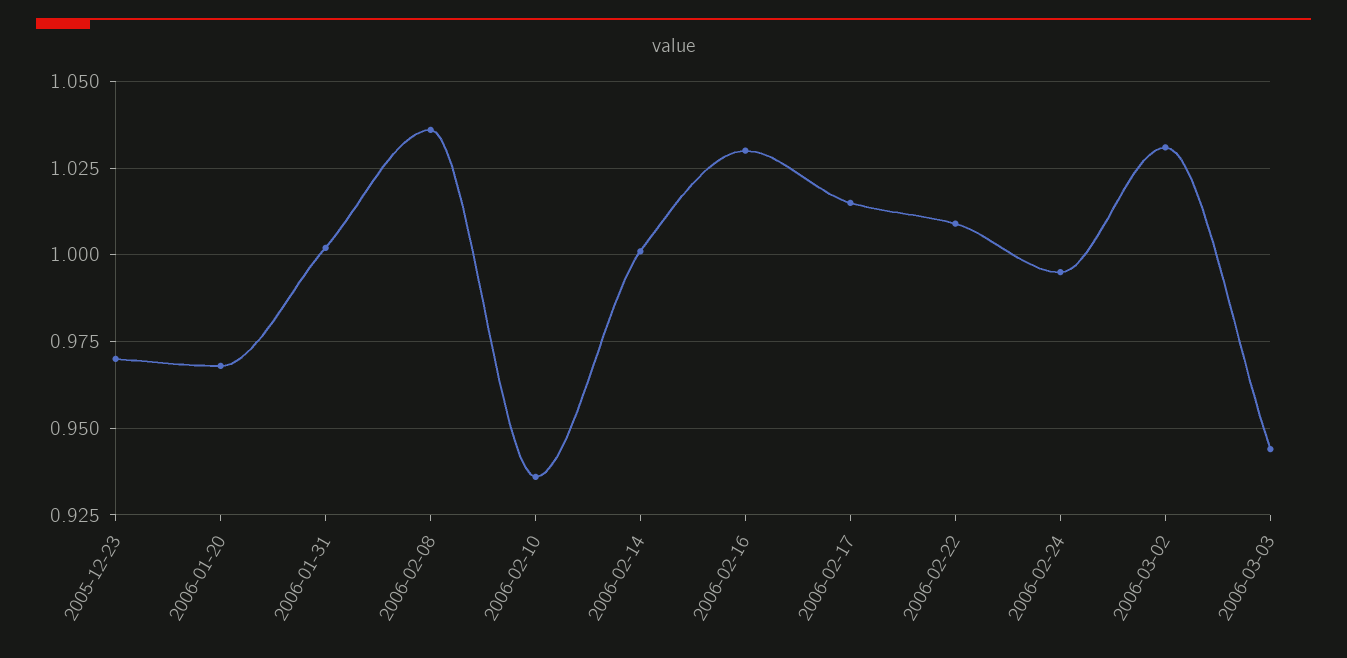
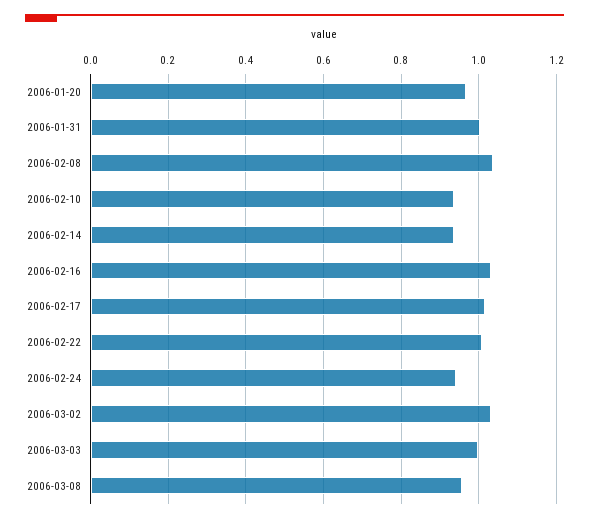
2005-12-23: 0.97 -> none
2006-02-14: 1 -> 0.94
2006-02-24: 0.995 -> 0.94
2006-03-03: 0.945 -> 1
2006-03-08: none -> 0.96

